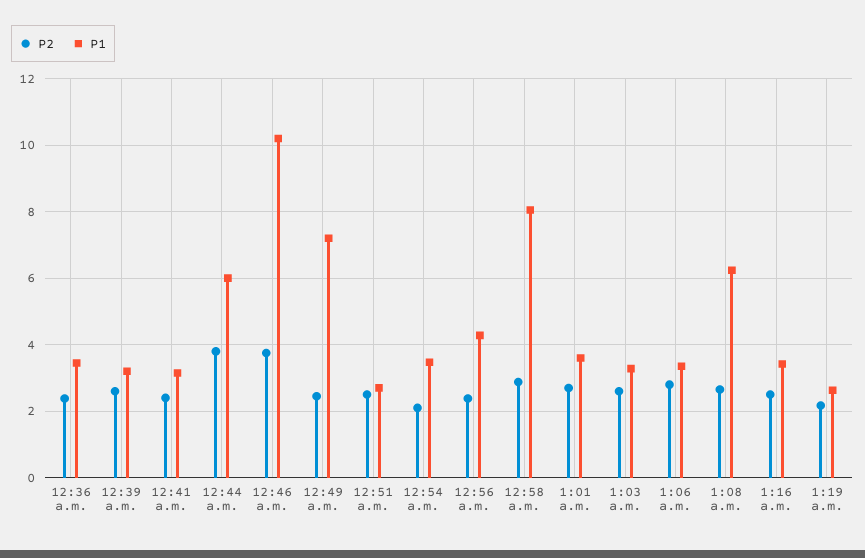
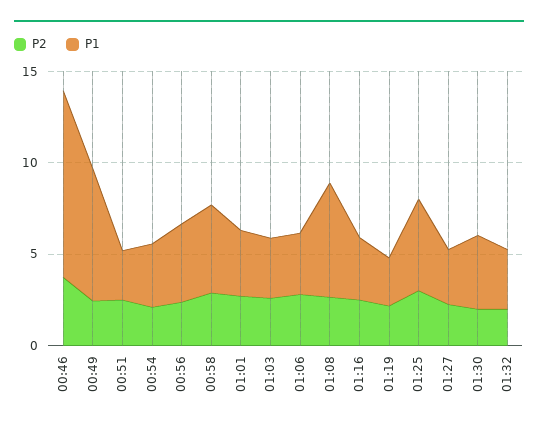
P2, 12:36 a.m.: 2.4 -> none
P1, 12:36 a.m.: 3.4 -> none
P2, 12:39 a.m.: 2.6 -> none
P1, 12:39 a.m.: 3.2 -> none
P2, 12:41 a.m.: 2.4 -> none
P1, 12:41 a.m.: 3.2 -> none
P2, 12:44 a.m.: 3.8 -> none
P1, 12:44 a.m.: 6 -> none
P1, 12:58 a.m.: 8 -> 5
P2, 01:25: none -> 3
P1, 01:25: none -> 5
P2, 01:27: none -> 2
P1, 01:27: none -> 3
P2, 01:30: none -> 2
P1, 01:30: none -> 4
P2, 01:32: none -> 2
P1, 01:32: none -> 3

